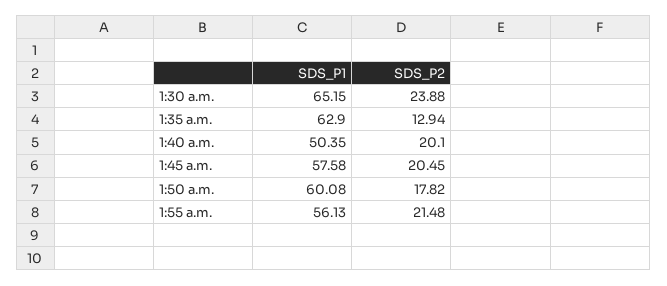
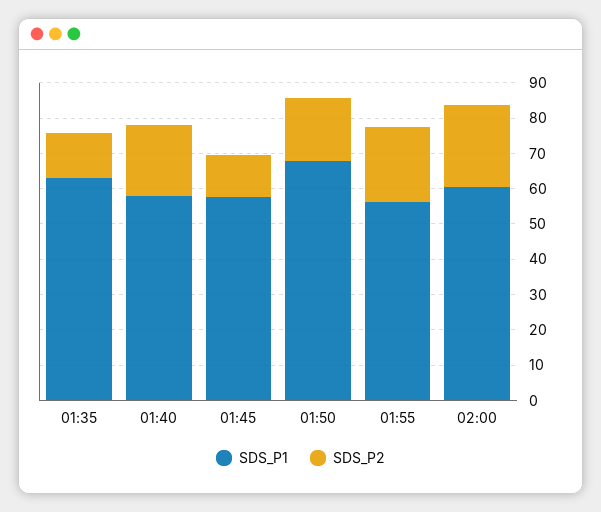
SDS_P1, 1:30 a.m.: 65.15 -> none
SDS_P2, 1:30 a.m.: 23.88 -> none
SDS_P1, 1:40 a.m.: 50.35 -> 57.5
SDS_P2, 1:45 a.m.: 20.45 -> 12.5
SDS_P1, 1:50 a.m.: 60.08 -> 67.5
SDS_P1, 02:00: none -> 60
SDS_P2, 02:00: none -> 22.5

